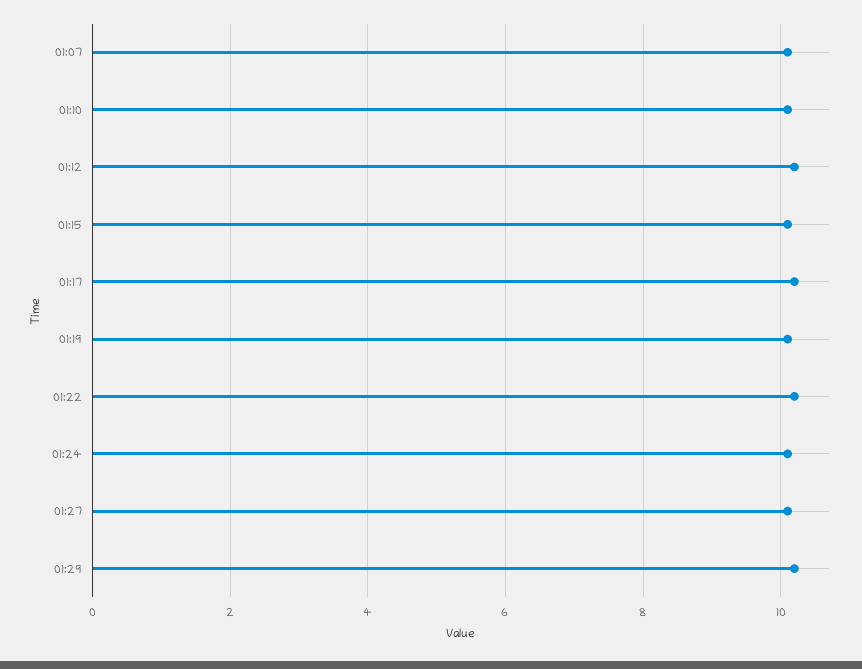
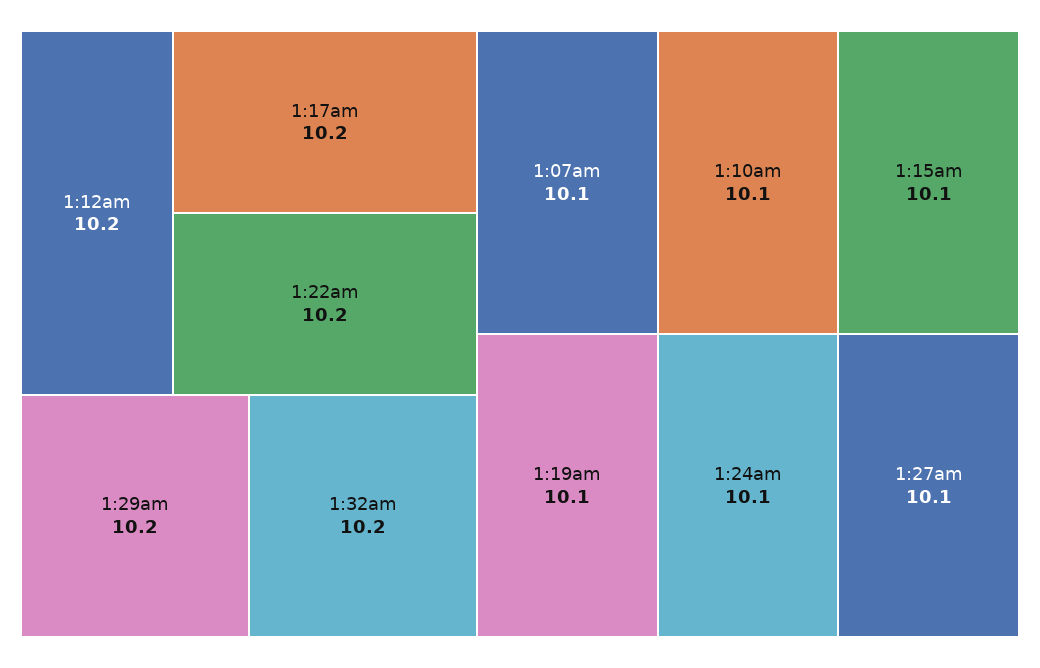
1:32am: none -> 10.2

